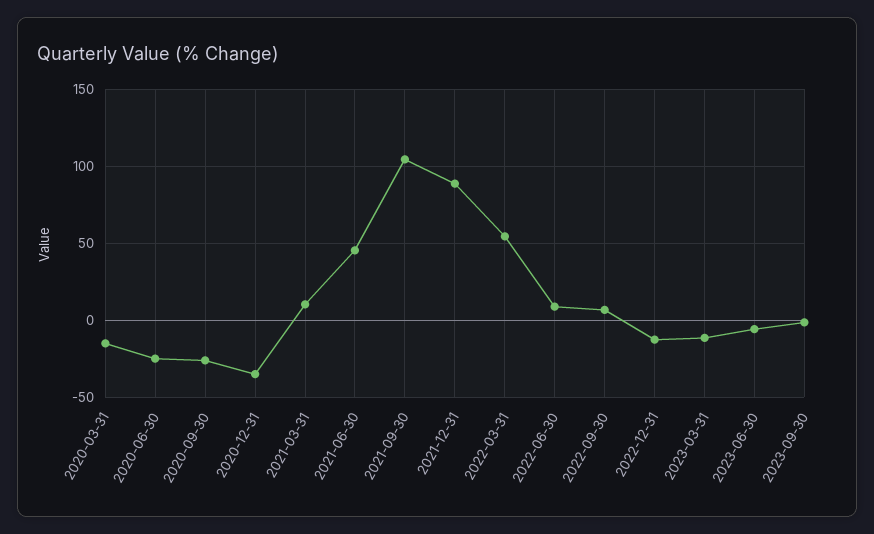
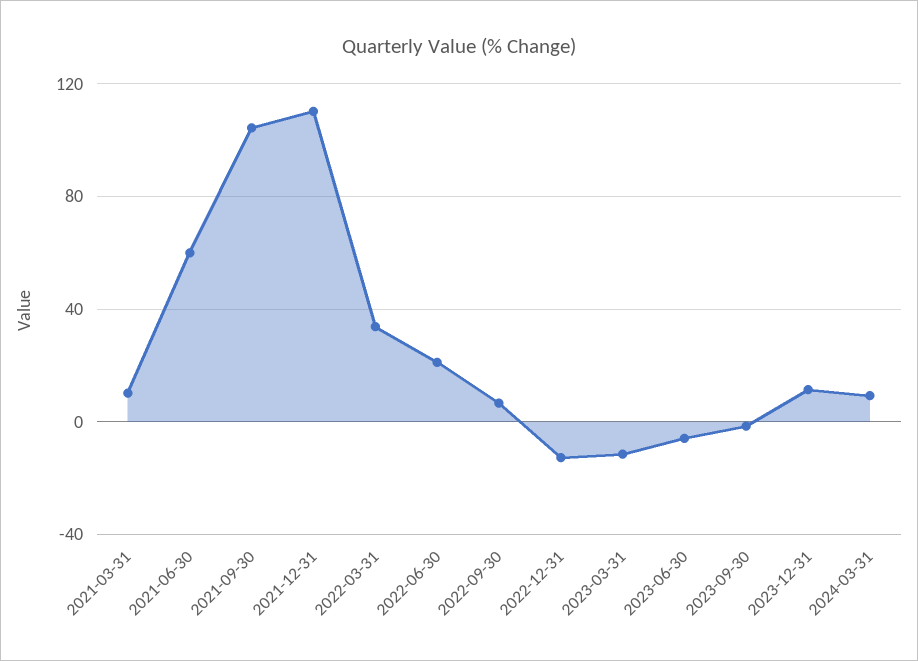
2020-03-31: -15 -> none
2020-06-30: -25 -> none
2020-09-30: -25 -> none
2020-12-31: -35 -> none
2021-06-30: 45 -> 60
2021-12-31: 90 -> 110
2022-03-31: 55 -> 35
2022-06-30: 10 -> 20
2023-12-31: none -> 10
2024-03-31: none -> 10

